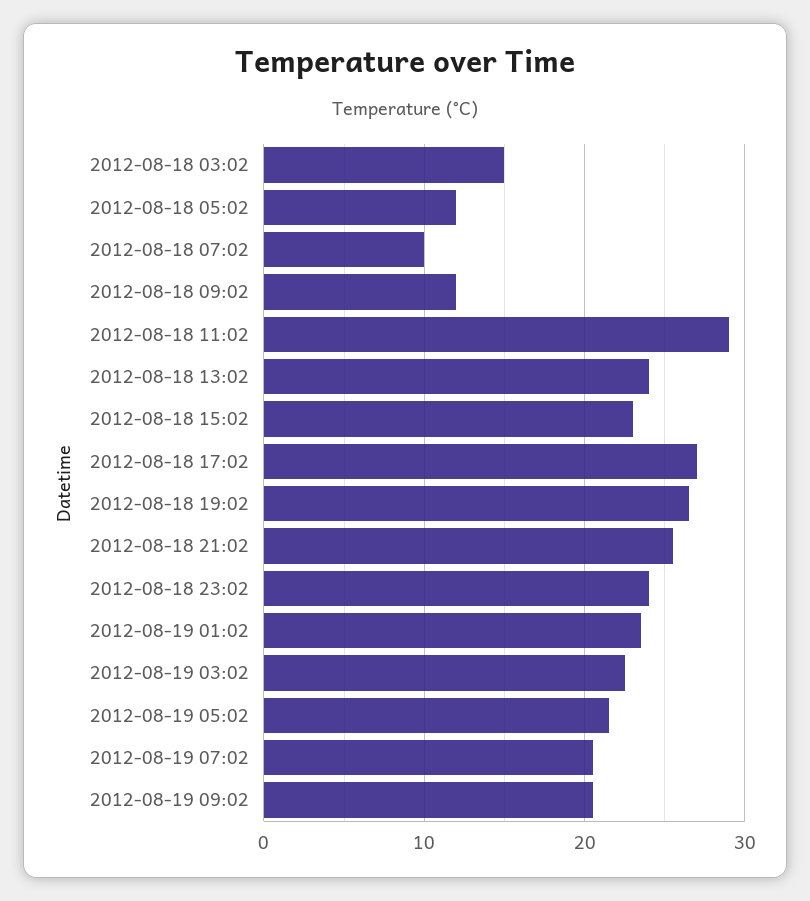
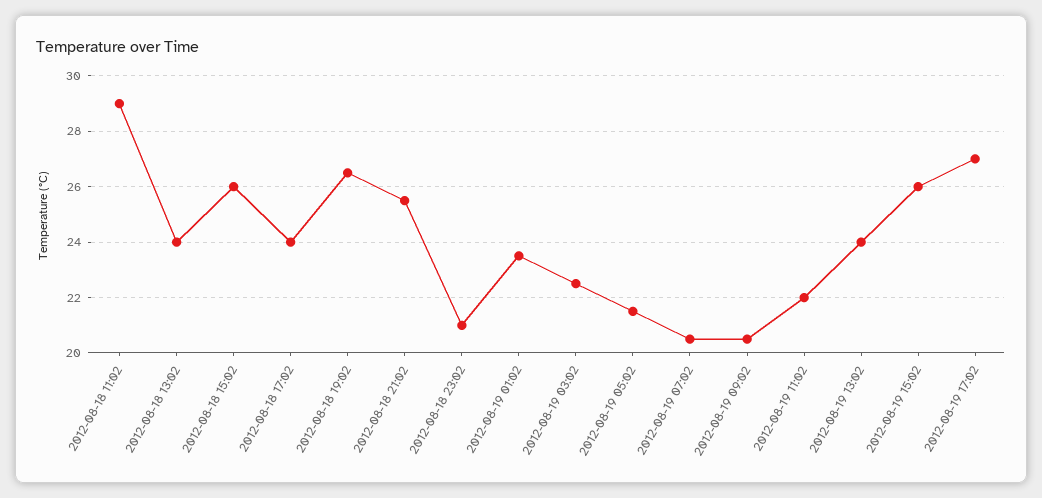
2012-08-18 03:02: 15 -> none
2012-08-18 05:02: 12 -> none
2012-08-18 07:02: 10 -> none
2012-08-18 09:02: 12 -> none
2012-08-18 15:02: 23 -> 26
2012-08-18 17:02: 27 -> 24
2012-08-18 23:02: 24 -> 21
2012-08-19 11:02: none -> 22
2012-08-19 13:02: none -> 24
2012-08-19 15:02: none -> 26
2012-08-19 17:02: none -> 27

